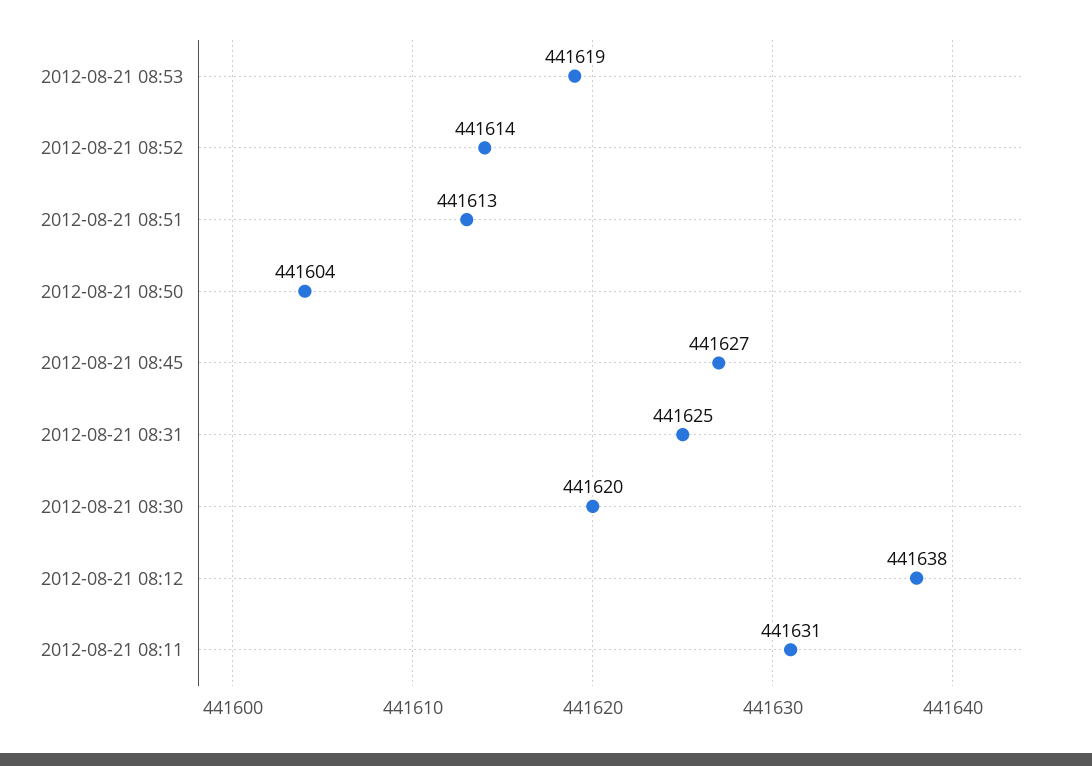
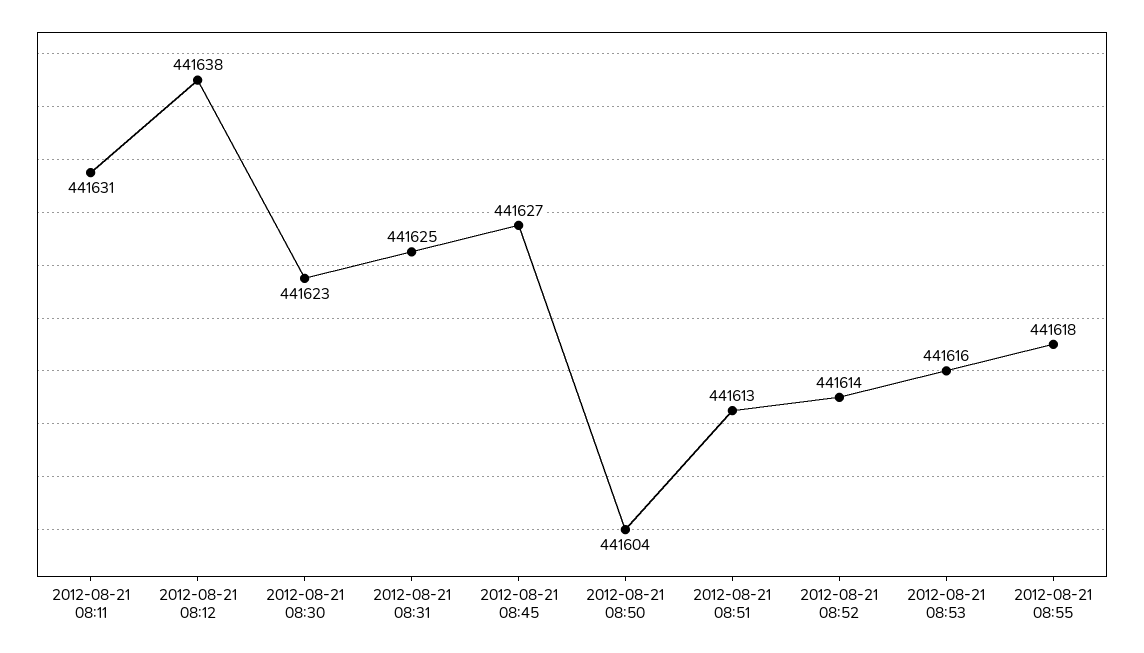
2012-08-21 08:53: 441619 -> 441616
2012-08-21 08:30: 441620 -> 441623
2012-08-21 08:55: none -> 441618

